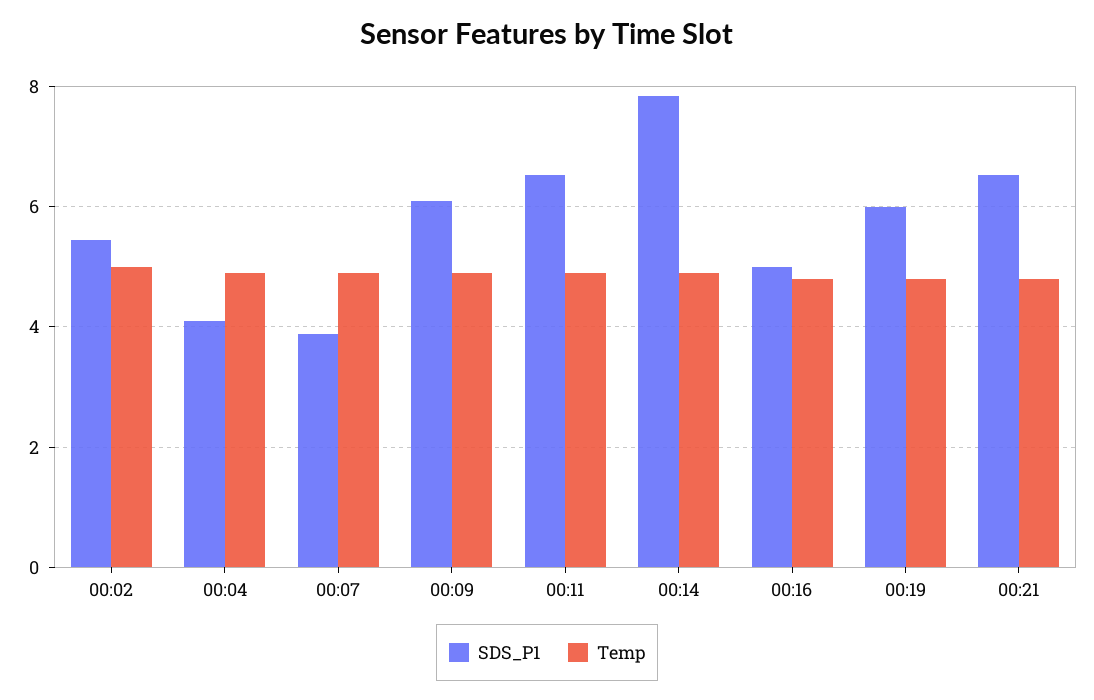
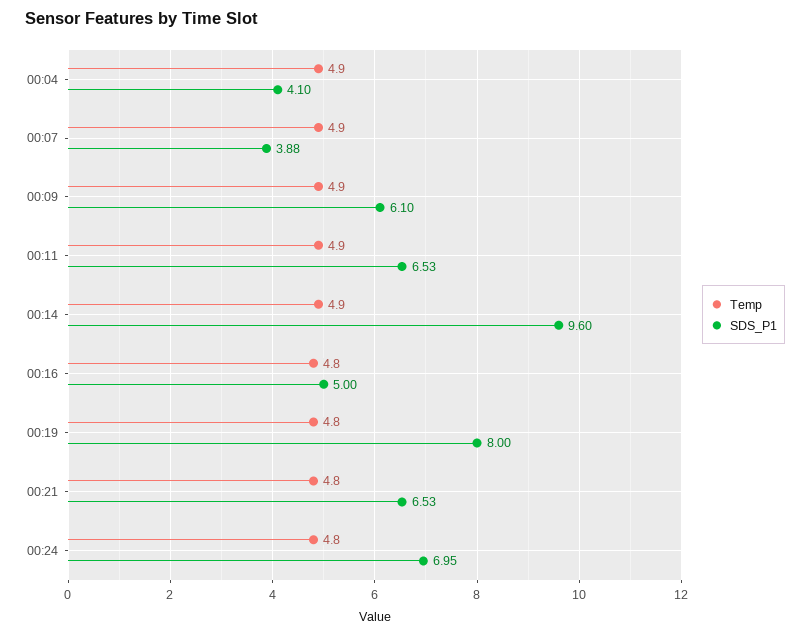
SDS_P1, 00:02: 5.4 -> none
Temp, 00:02: 5 -> none
SDS_P1, 00:14: 7.8 -> 9.6
SDS_P1, 00:19: 6 -> 8
Temp, 00:24: none -> 4.8
SDS_P1, 00:24: none -> 6.95

